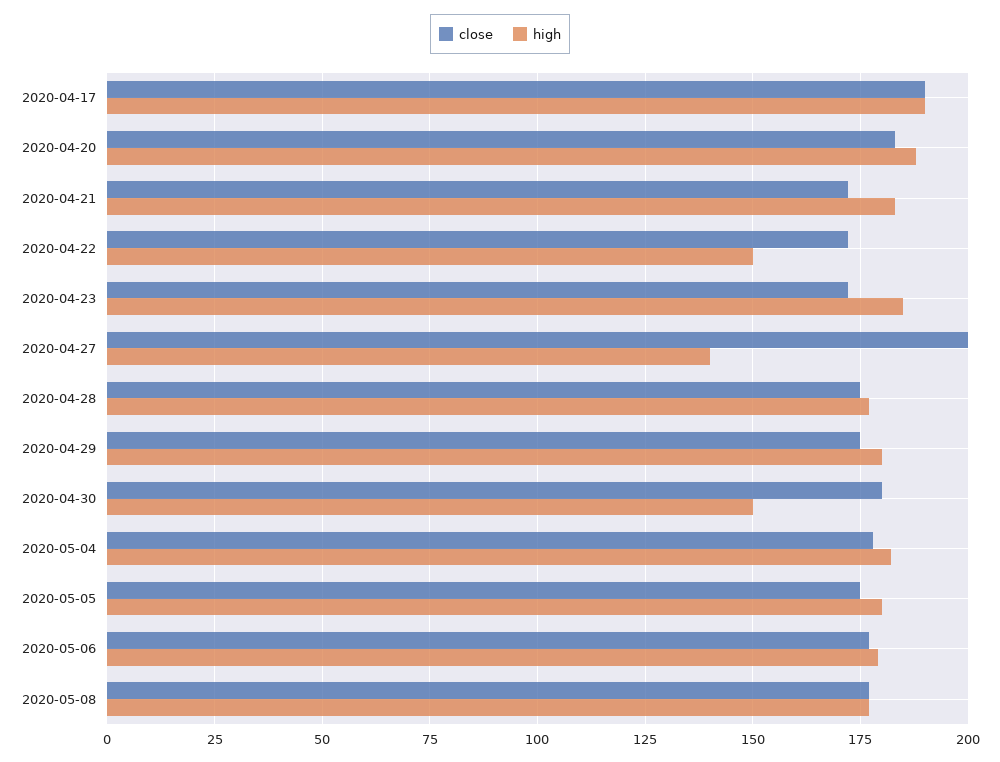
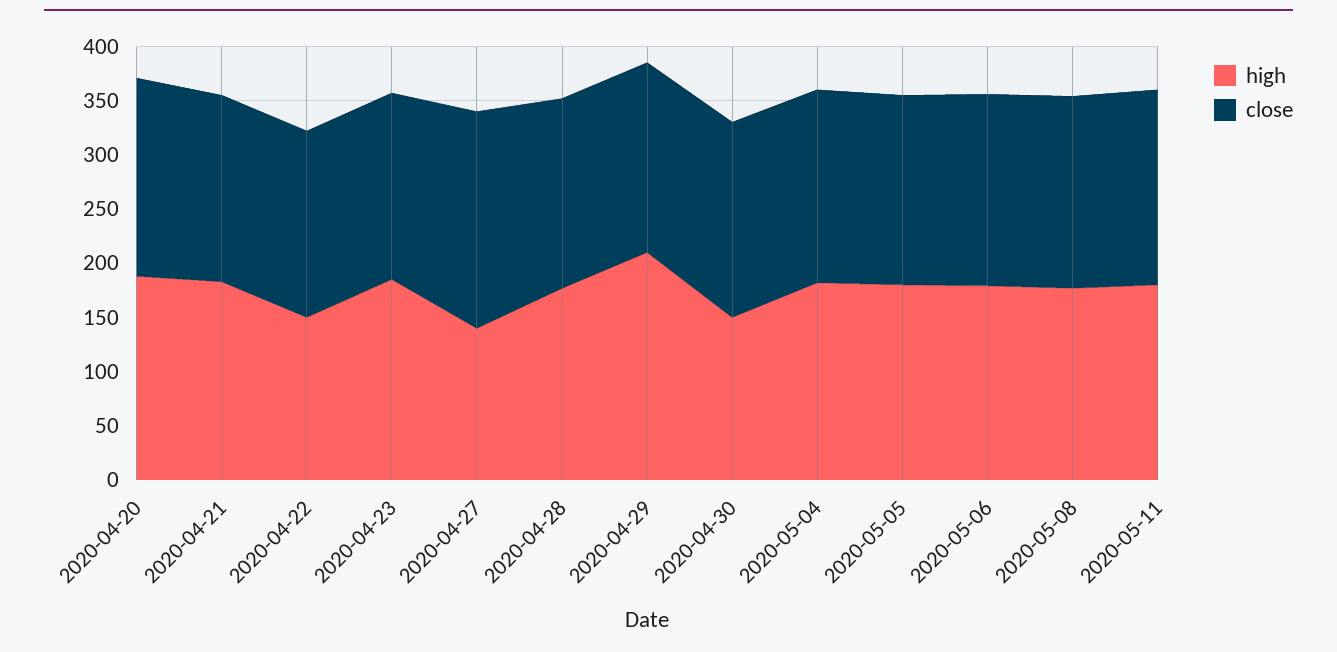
close, 2020-04-17: 190 -> none
high, 2020-04-17: 190 -> none
high, 2020-04-29: 180 -> 210
high, 2020-05-11: none -> 180
close, 2020-05-11: none -> 180

